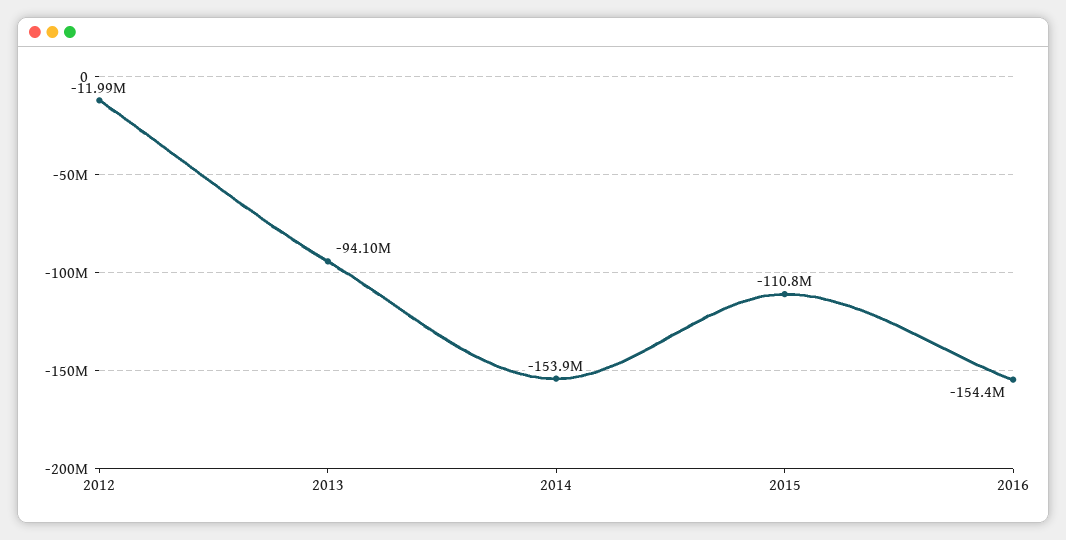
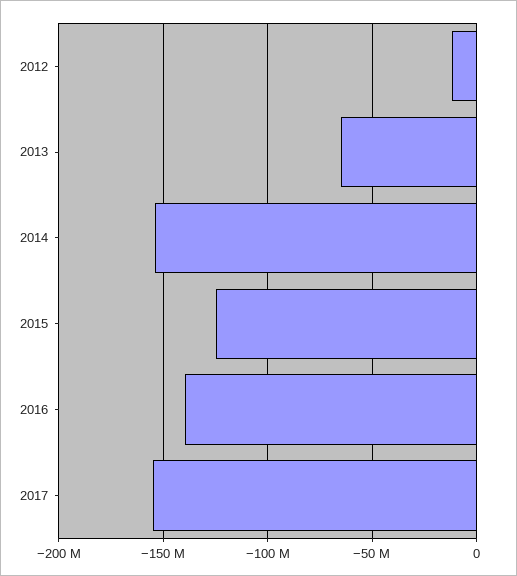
2013: -94100000 -> -65000000
2015: -110800000 -> -125000000
2016: -154400000 -> -140000000
2017: none -> -155000000

